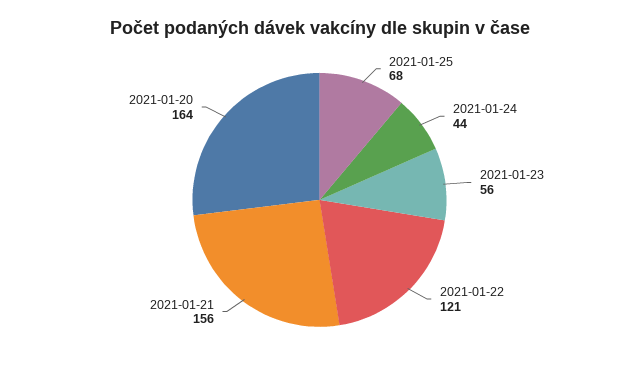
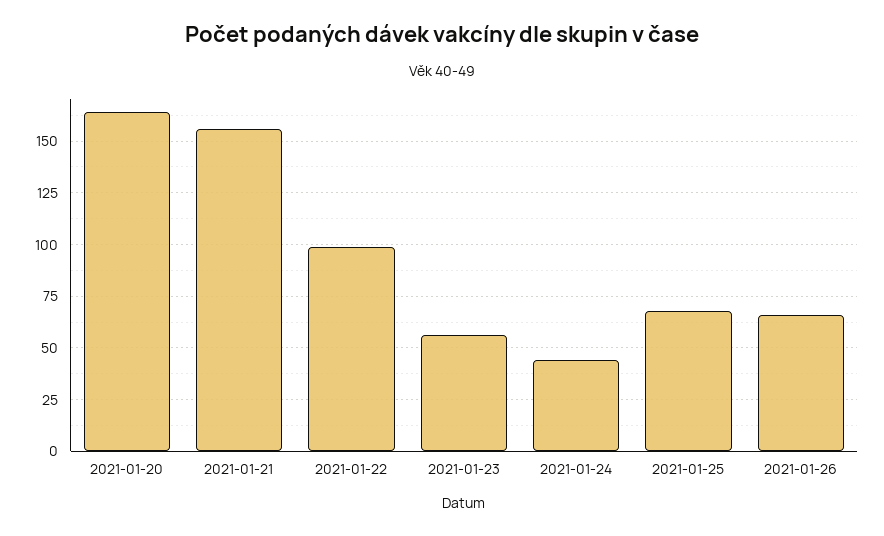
2021-01-22: 121 -> 100
2021-01-26: none -> 65

